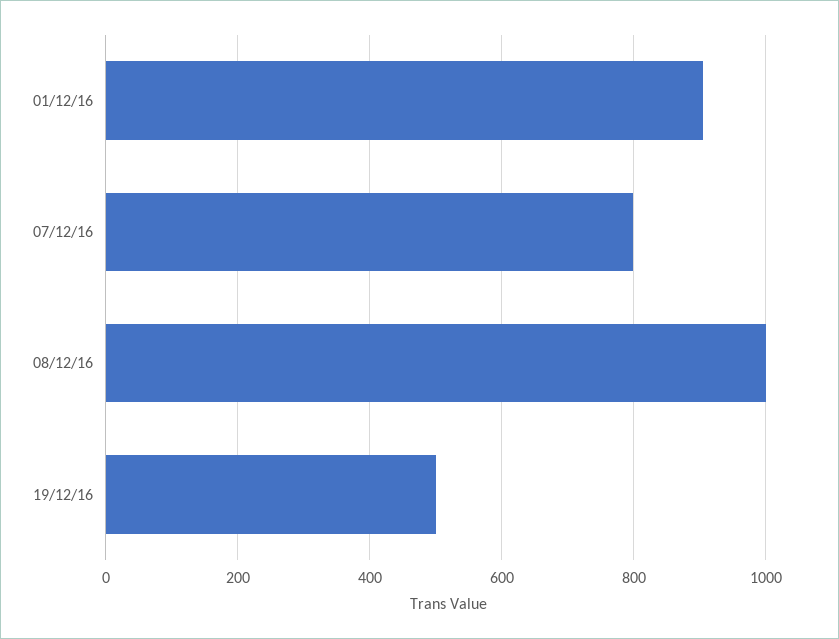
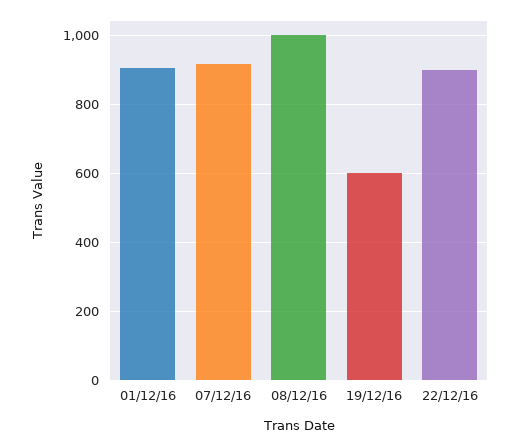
07/12/16: 800 -> 920
19/12/16: 500 -> 600
22/12/16: none -> 900

